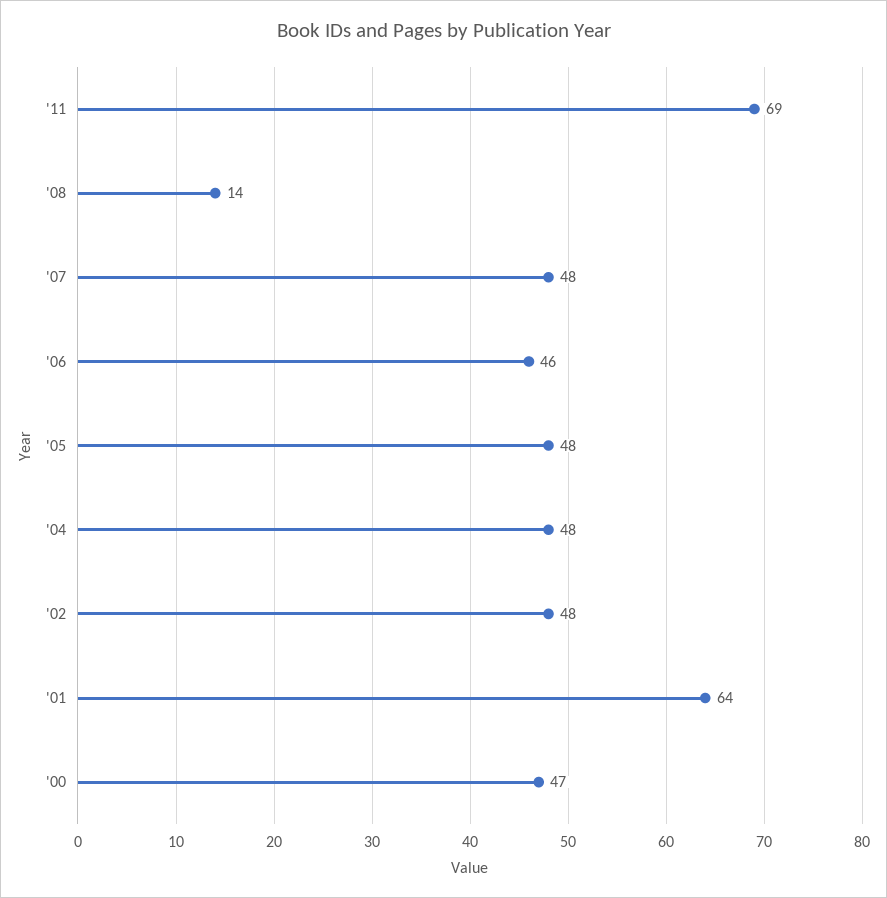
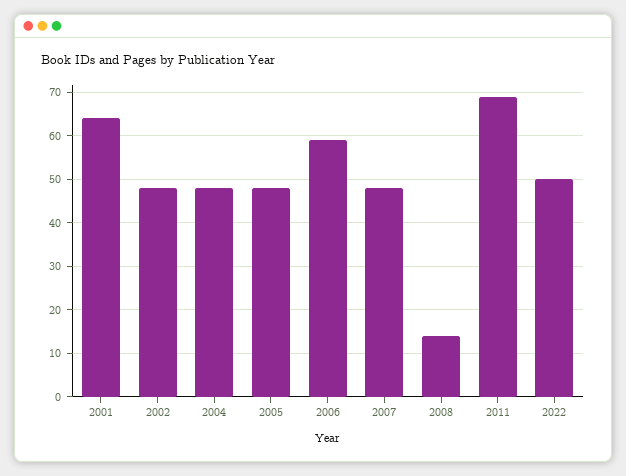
'06: 46 -> 60
'00: 47 -> none
2022: none -> 50

